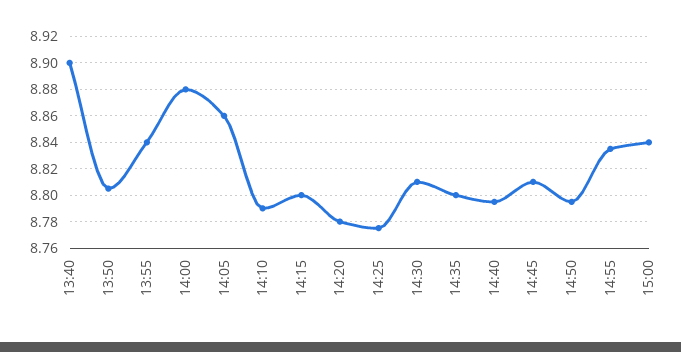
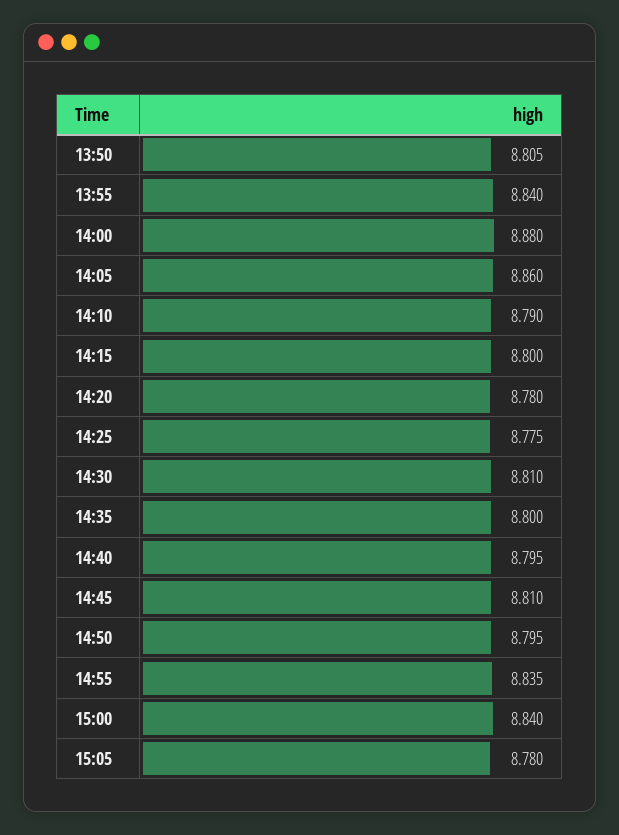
13:40: 8.9 -> none
15:05: none -> 8.78

